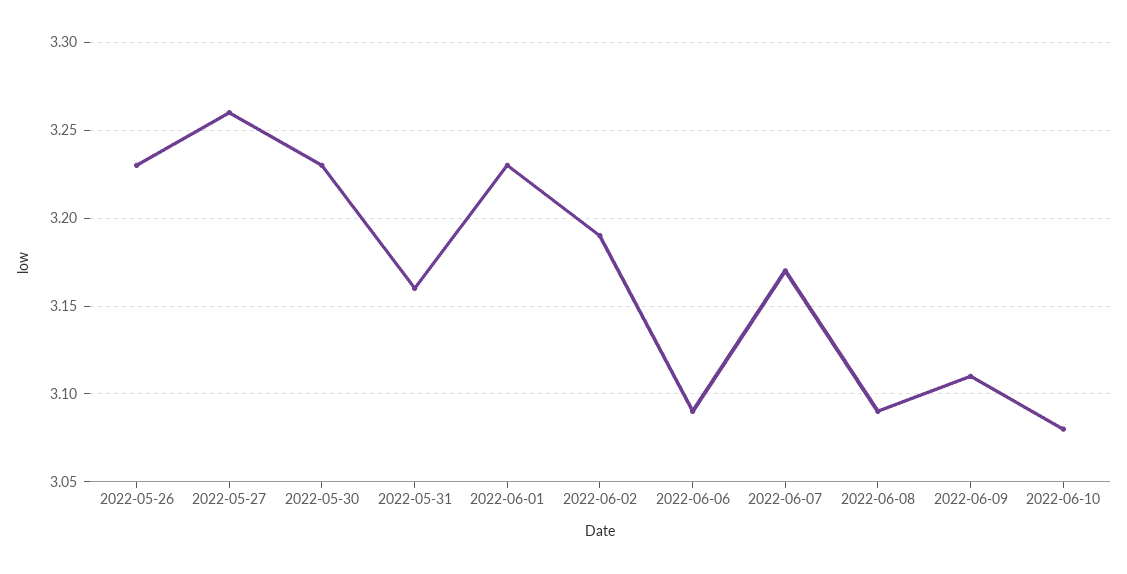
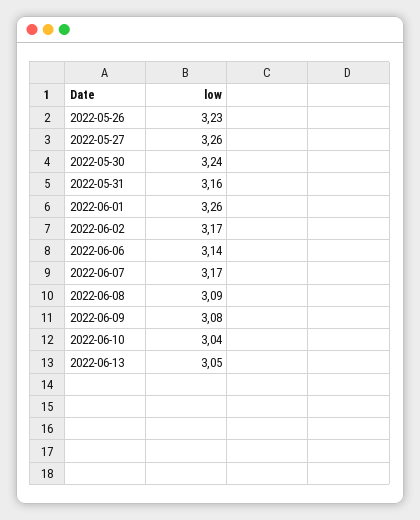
2022-05-30: 3.23 -> 3.24
2022-06-01: 3.23 -> 3.26
2022-06-02: 3.19 -> 3.17
2022-06-06: 3.09 -> 3.14
2022-06-09: 3.11 -> 3.08
2022-06-10: 3.08 -> 3.04
2022-06-13: none -> 3.05

